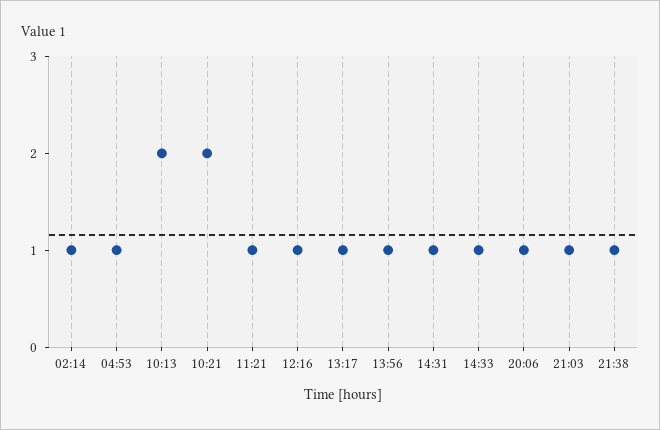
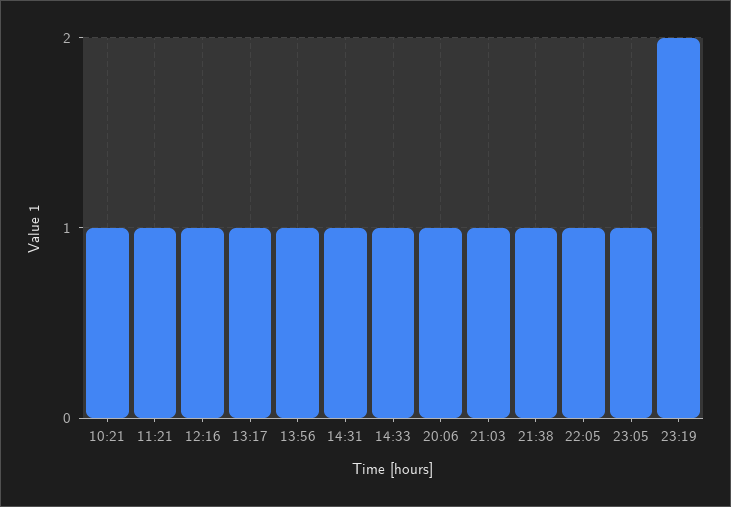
02:14: 1 -> none
04:53: 1 -> none
10:13: 2 -> none
10:21: 2 -> 1
22:05: none -> 1
23:05: none -> 1
23:19: none -> 2

